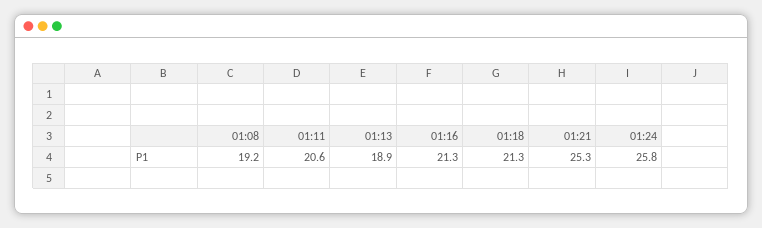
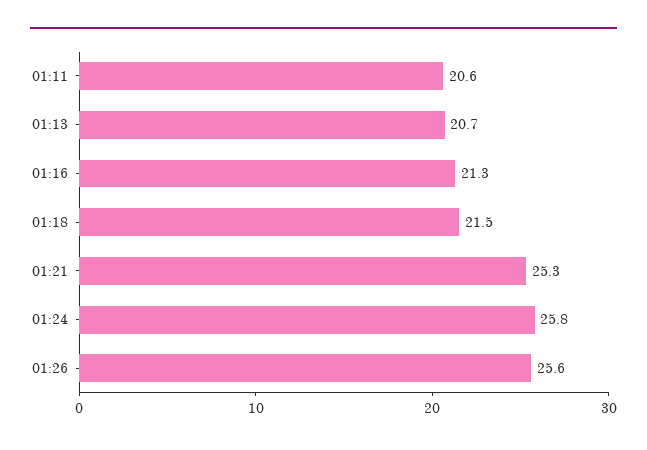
01:08: 19.2 -> none
01:13: 18.9 -> 20.7
01:18: 21.3 -> 21.5
01:26: none -> 25.6

